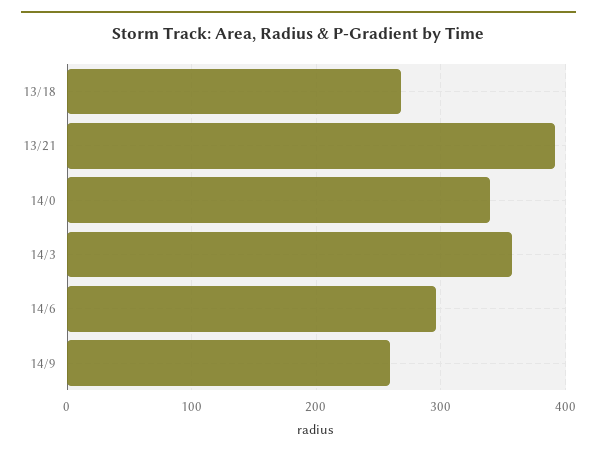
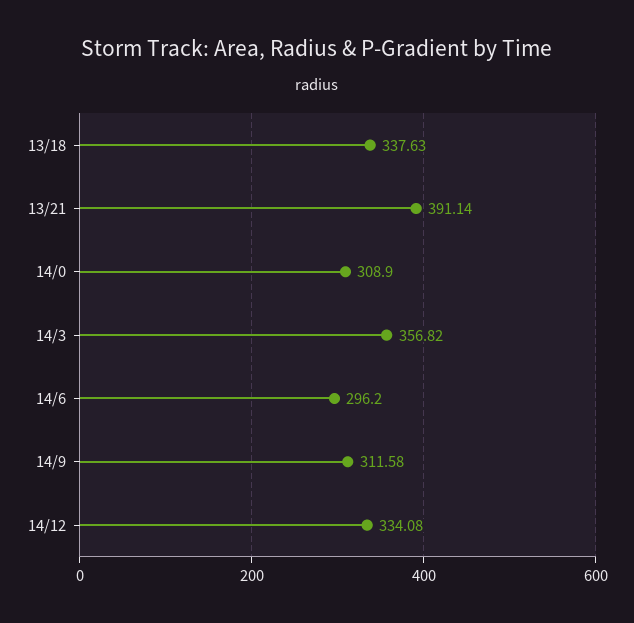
13/18: 270 -> 337.63
14/0: 340 -> 308.9
14/9: 260 -> 311.58
14/12: none -> 334.08

